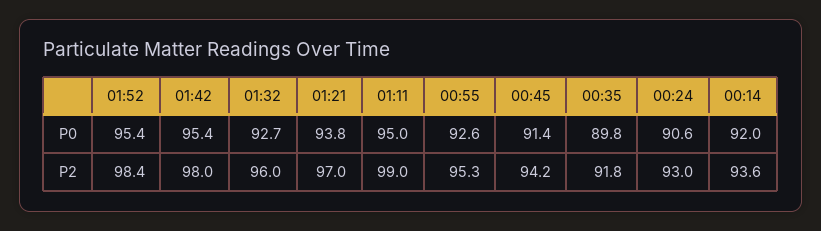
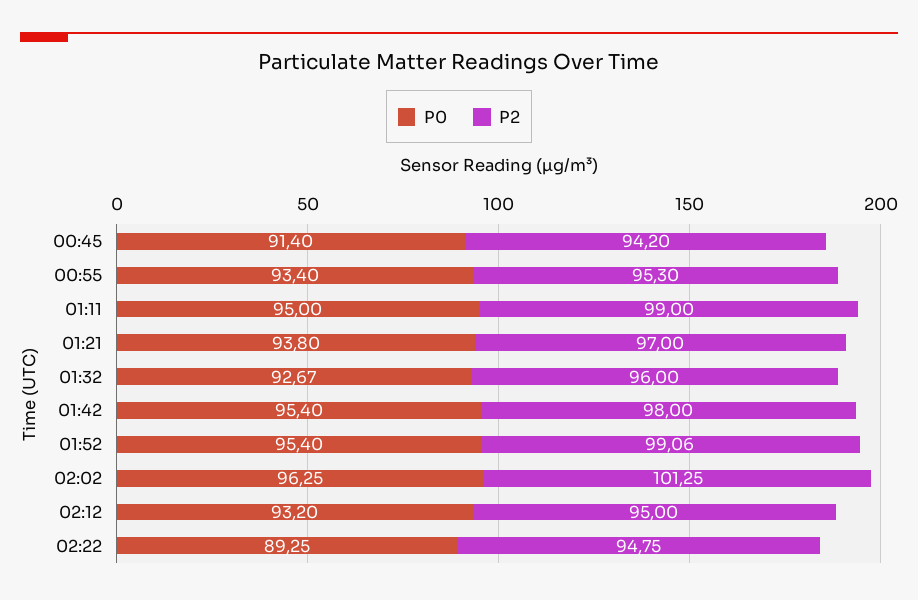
P0, 00:55: 92.6 -> 93.4
P0, 00:35: 89.8 -> none
P0, 00:24: 90.6 -> none
P0, 00:14: 92 -> none
P2, 01:52: 98.4 -> 99.06
P2, 00:35: 91.8 -> none
P2, 00:24: 93 -> none
P2, 00:14: 93.6 -> none
P0, 02:02: none -> 96.25
P2, 02:02: none -> 101.25
P0, 02:12: none -> 93.2
P2, 02:12: none -> 95
P0, 02:22: none -> 89.25
P2, 02:22: none -> 94.75

